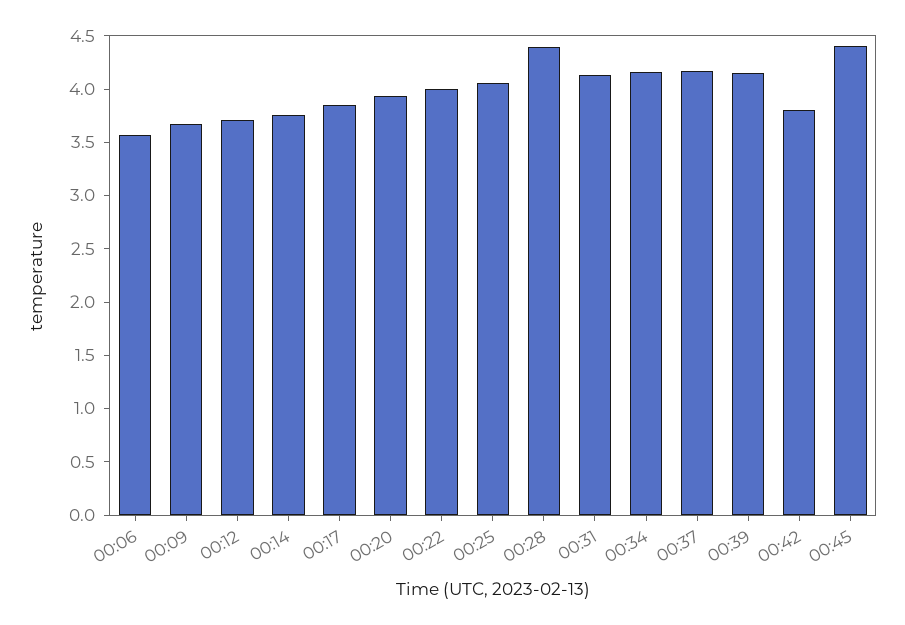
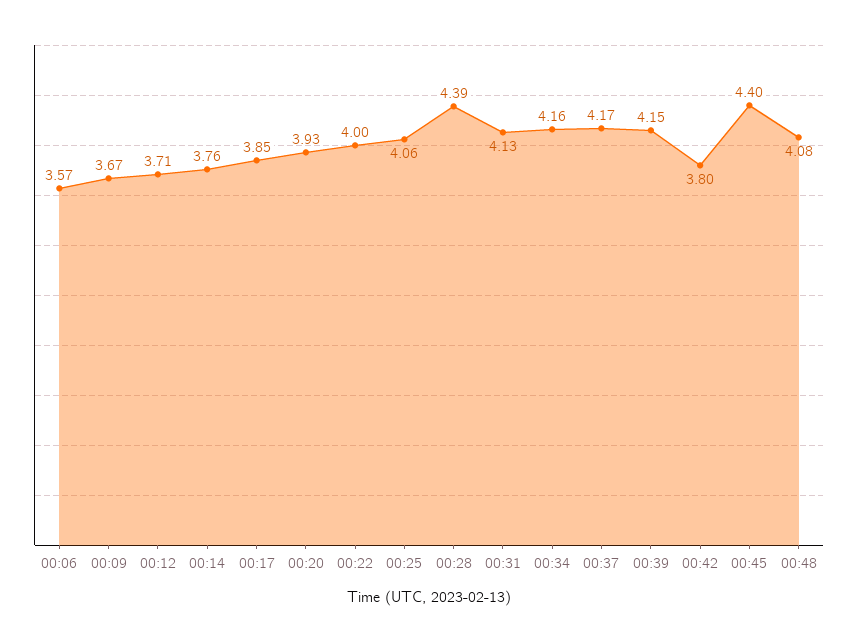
00:48: none -> 4.08

